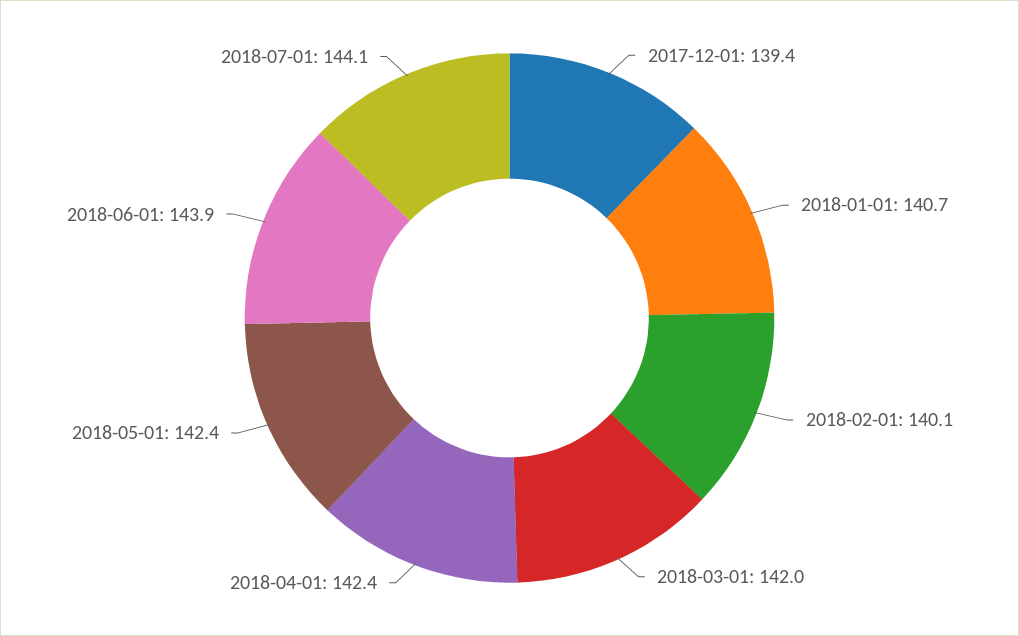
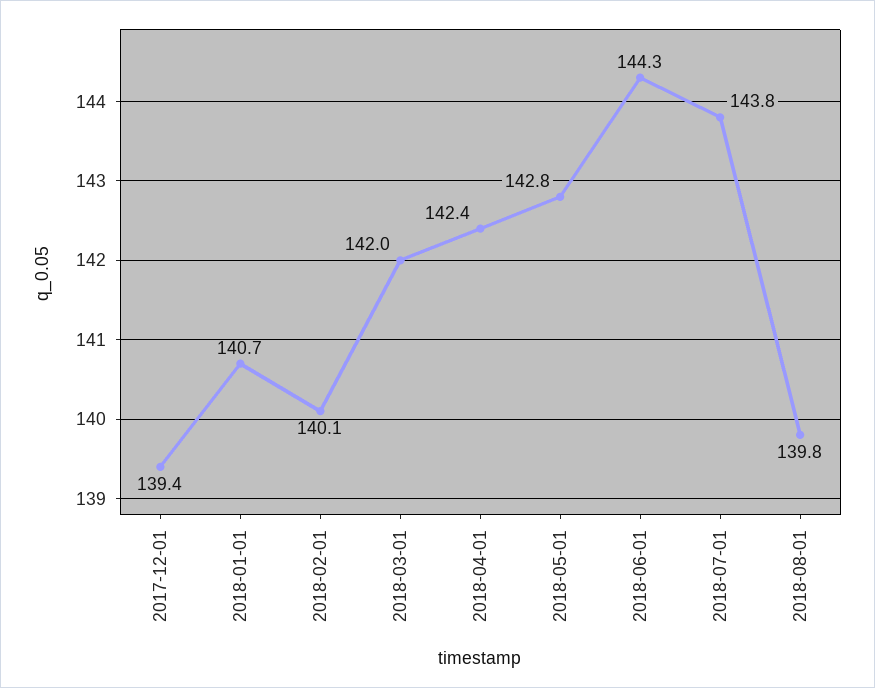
2018-05-01: 142.4 -> 142.8
2018-06-01: 143.9 -> 144.3
2018-07-01: 144.1 -> 143.8
2018-08-01: none -> 139.8

